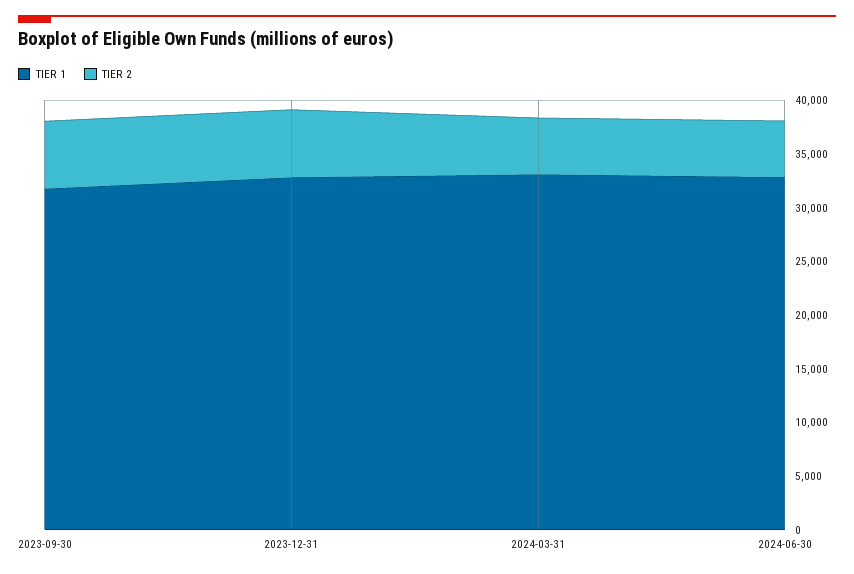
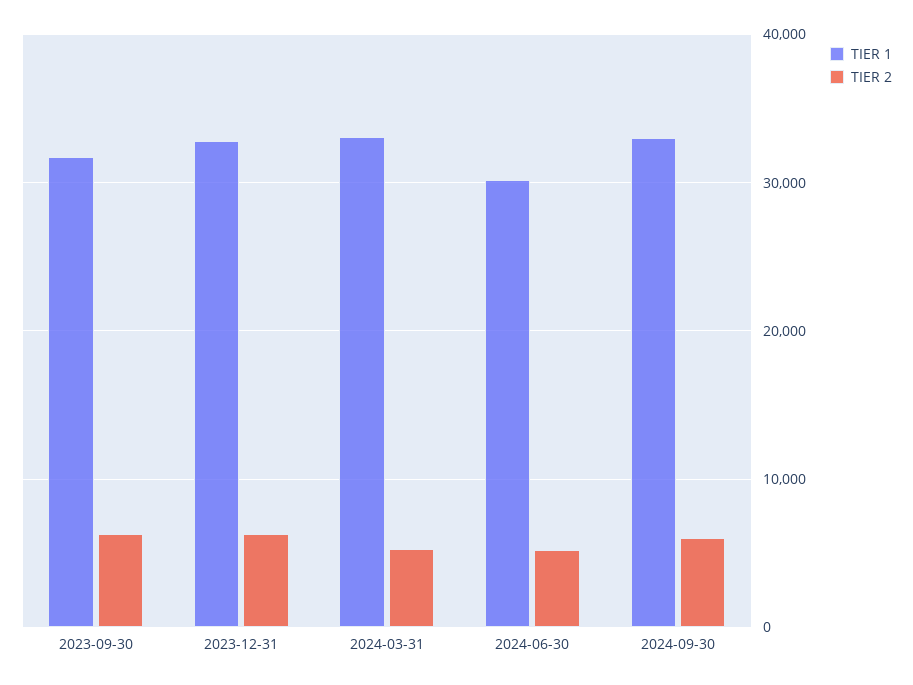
TIER 1, 2024-06-30: 33000 -> 30000
TIER 1, 2024-09-30: none -> 33000
TIER 2, 2024-09-30: none -> 6000

